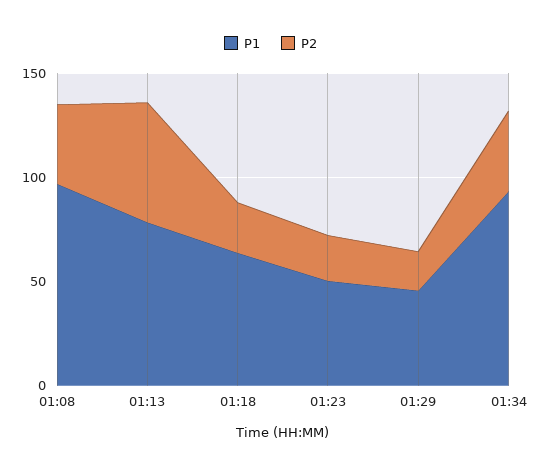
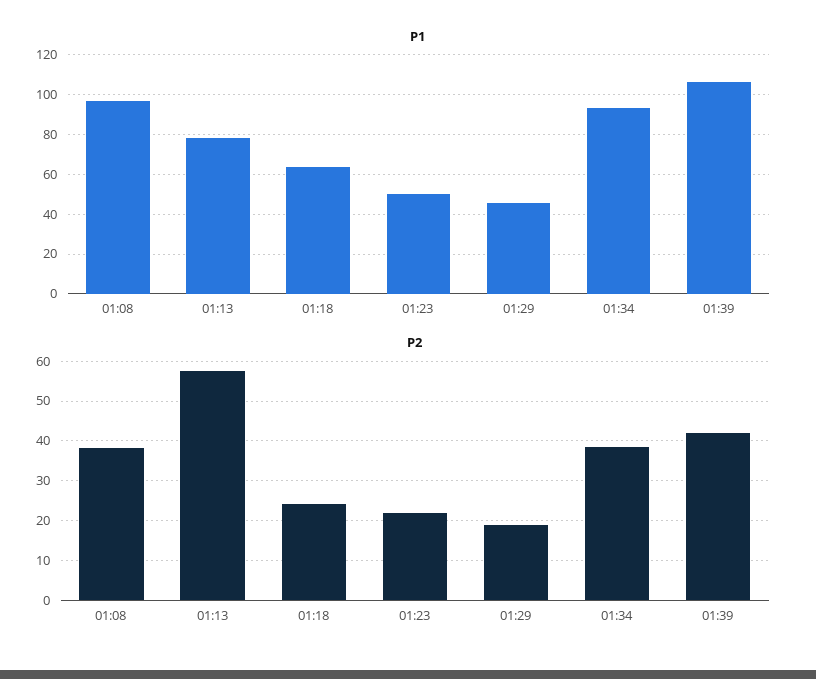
P1, 01:39: none -> 105
P2, 01:39: none -> 42

